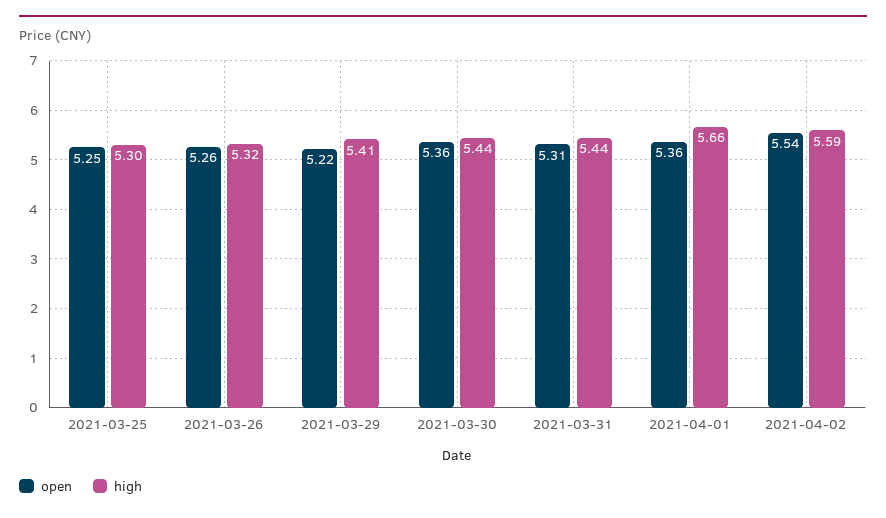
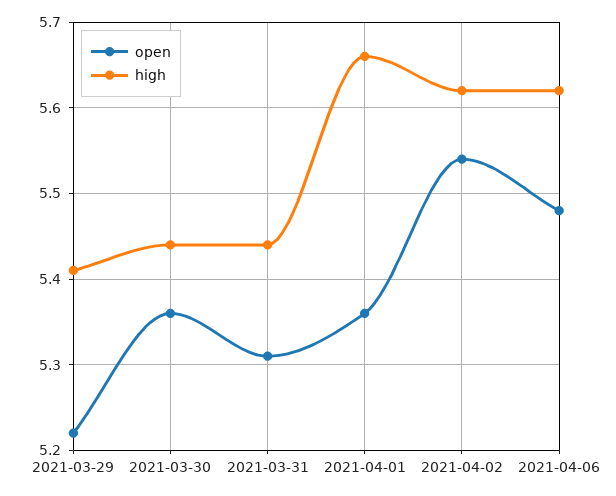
open, 2021-03-25: 5.25 -> none
high, 2021-03-25: 5.3 -> none
open, 2021-03-26: 5.26 -> none
high, 2021-03-26: 5.32 -> none
high, 2021-04-02: 5.59 -> 5.62
open, 2021-04-06: none -> 5.48
high, 2021-04-06: none -> 5.62

